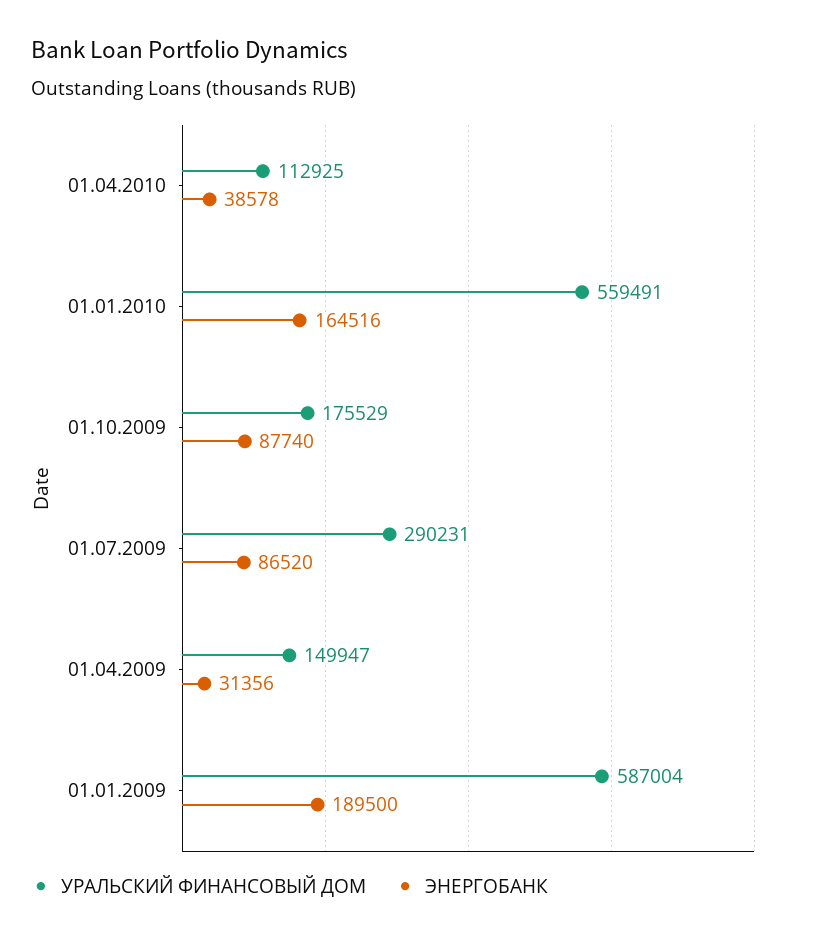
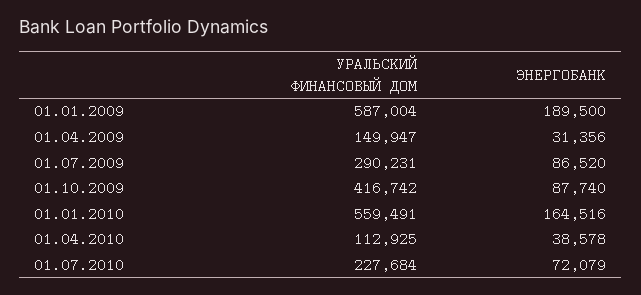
УРАЛЬСКИЙ ФИНАНСОВЫЙ ДОМ, 01.10.2009: 175529 -> 416742
УРАЛЬСКИЙ ФИНАНСОВЫЙ ДОМ, 01.07.2010: none -> 227684
ЭНЕРГОБАНК, 01.07.2010: none -> 72079

